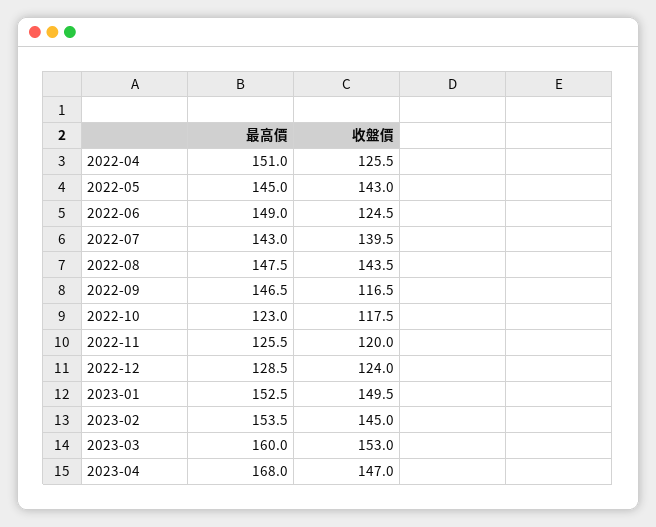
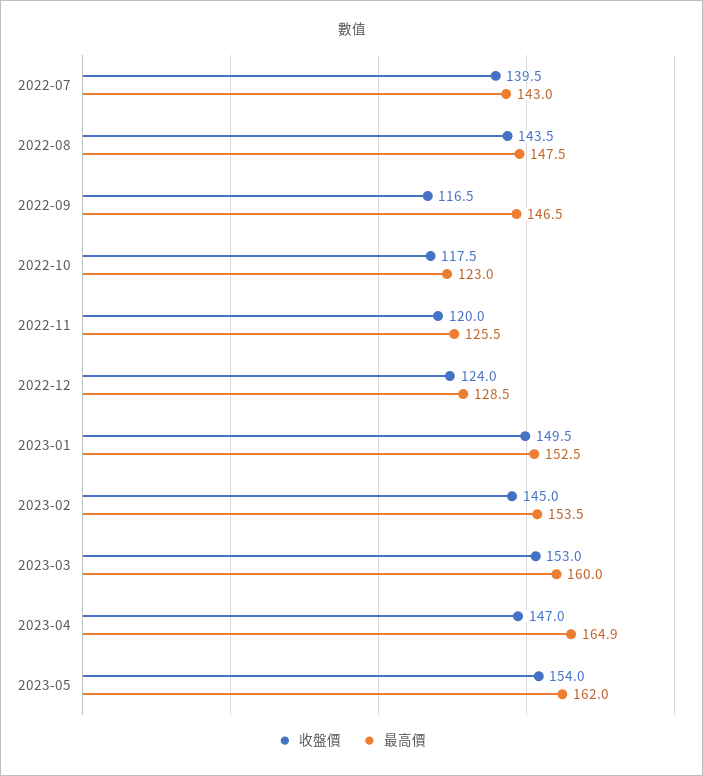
最高價, 2022-04: 151 -> none
收盤價, 2022-04: 125.5 -> none
最高價, 2022-05: 145 -> none
收盤價, 2022-05: 143 -> none
最高價, 2022-06: 149 -> none
收盤價, 2022-06: 124.5 -> none
最高價, 2023-04: 168 -> 164.9
收盤價, 2023-05: none -> 154
最高價, 2023-05: none -> 162

